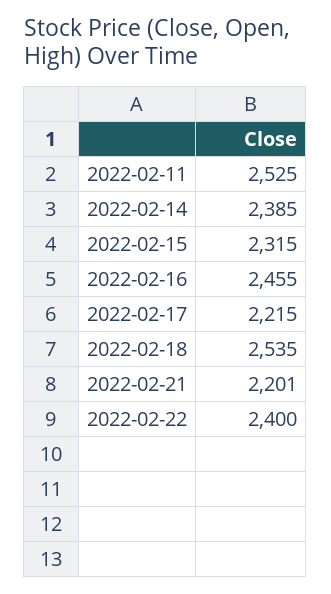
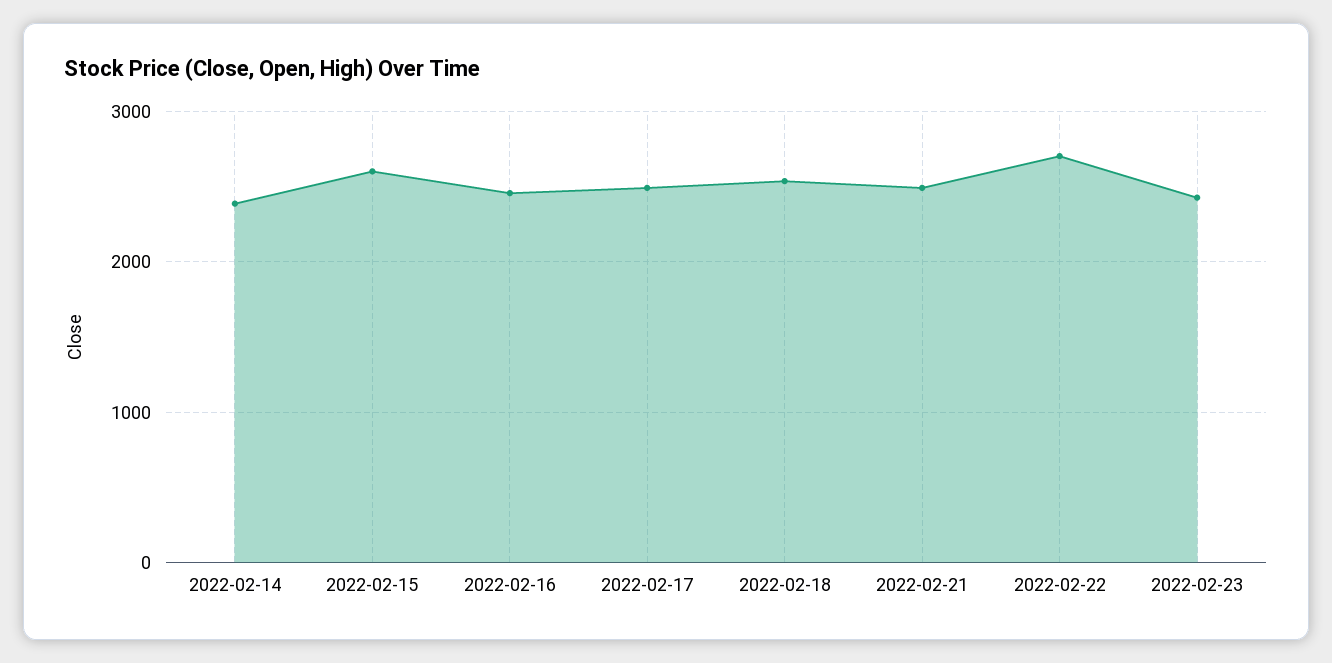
2022-02-11: 2525 -> none
2022-02-15: 2315 -> 2600
2022-02-17: 2215 -> 2500
2022-02-21: 2201 -> 2500
2022-02-22: 2400 -> 2700
2022-02-23: none -> 2400

